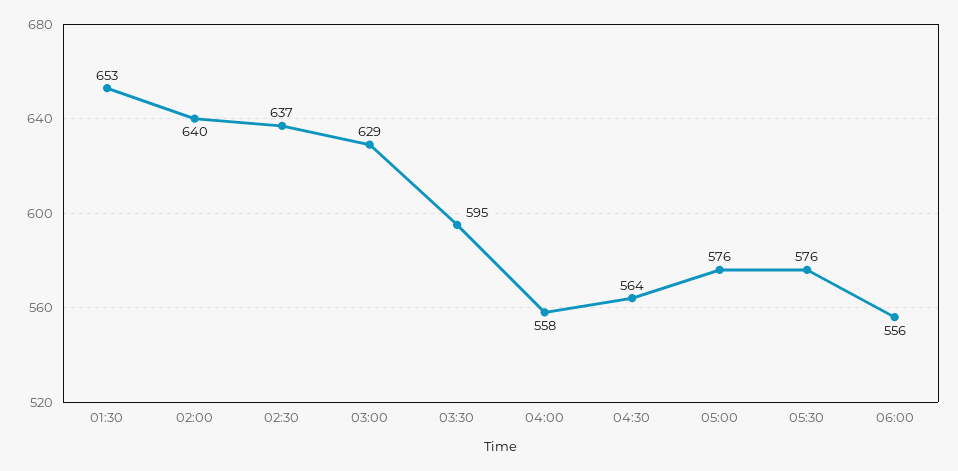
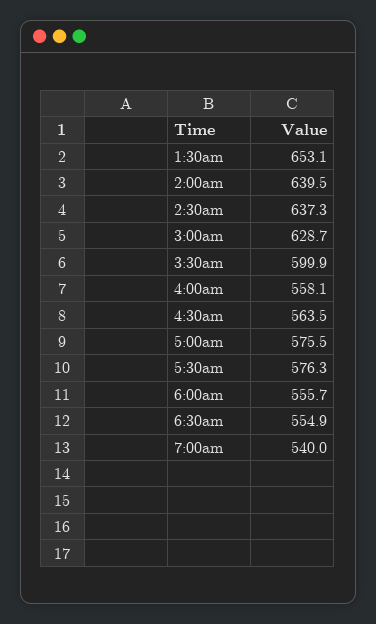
03:30: 595 -> 599.9
6:30am: none -> 554.9
7:00am: none -> 540

